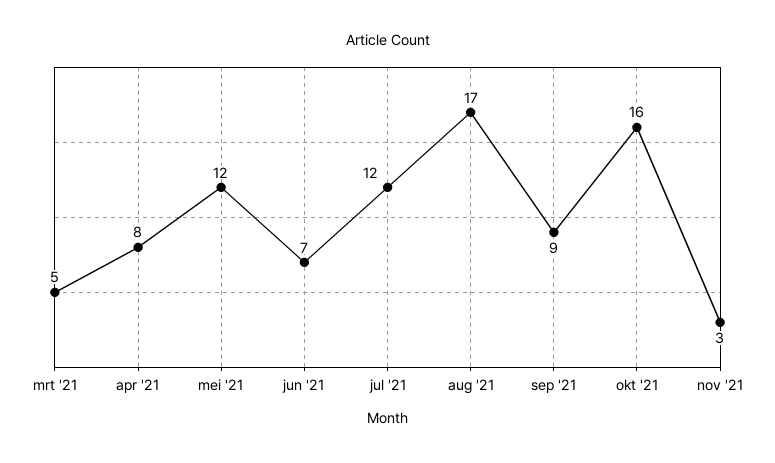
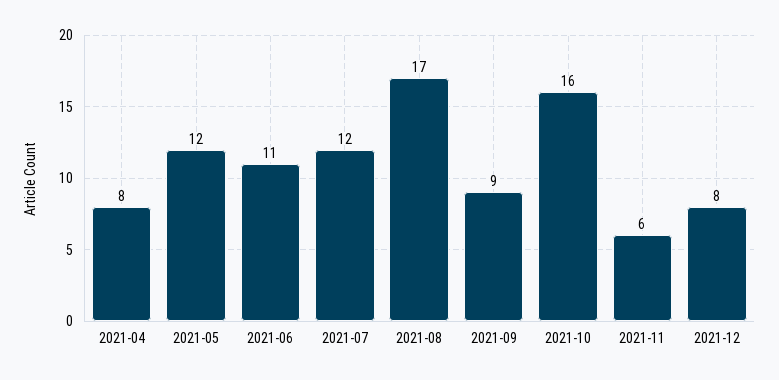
mrt '21: 5 -> none
jun '21: 7 -> 11
nov '21: 3 -> 6
2021-12: none -> 8

